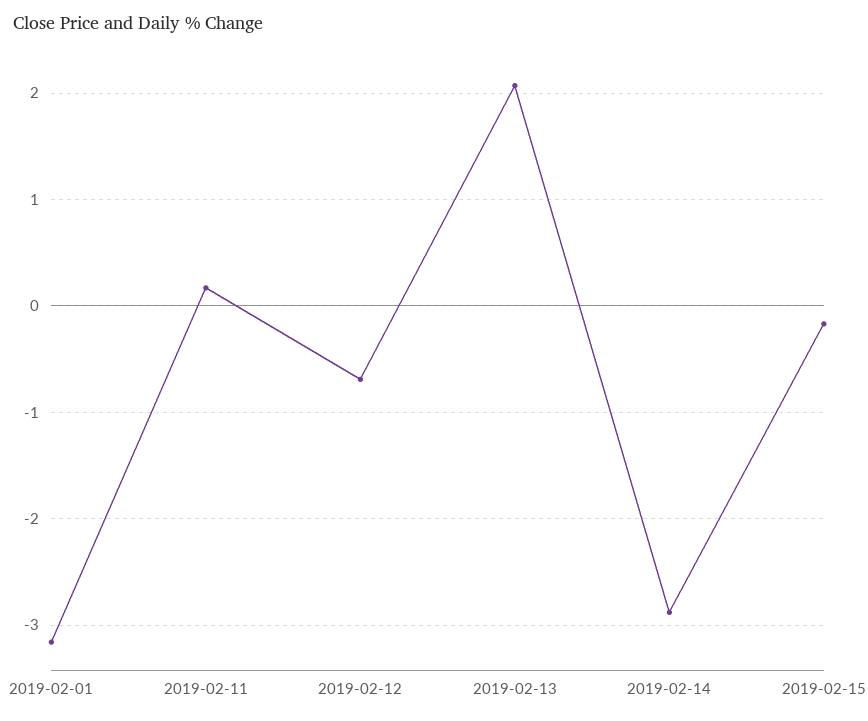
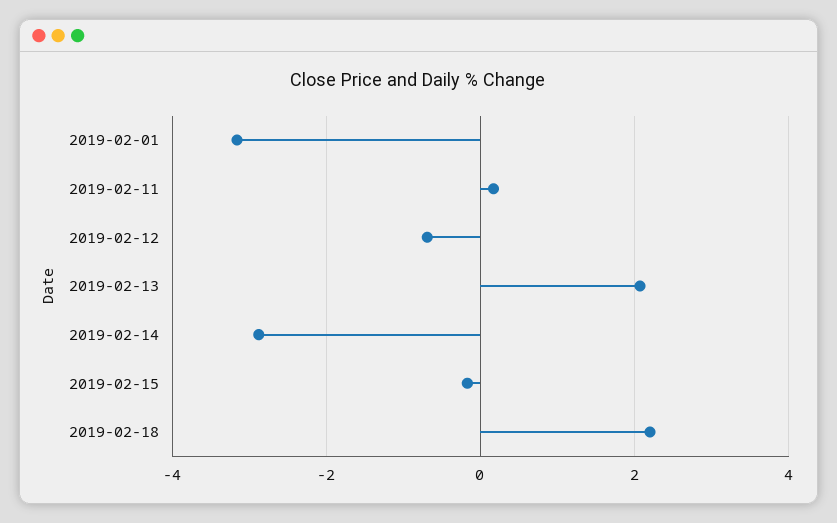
2019-02-18: none -> 2.2

